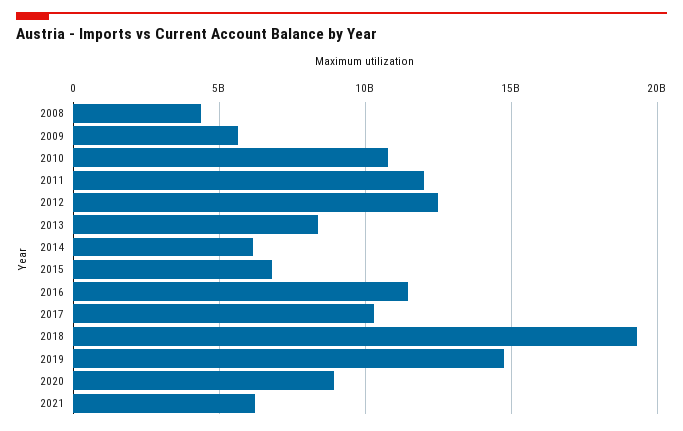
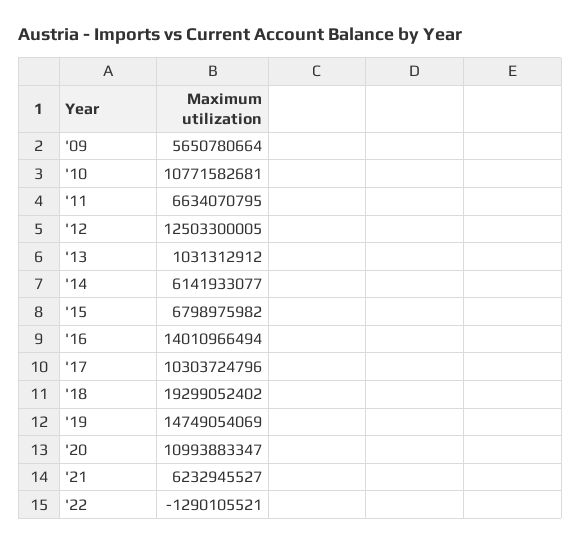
2008: 4500000000 -> none
2011: 12000000000 -> 6634070795
2013: 8500000000 -> 1031312912
2016: 11500000000 -> 14010966494
2020: 9000000000 -> 10993883347
'22: none -> -1290105521

